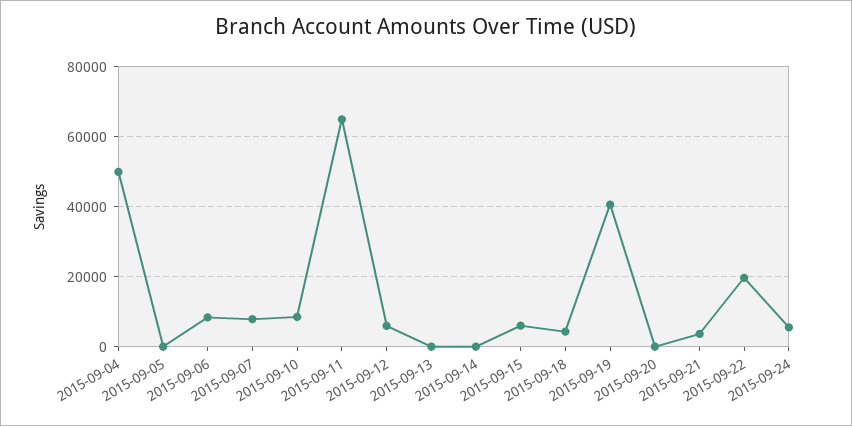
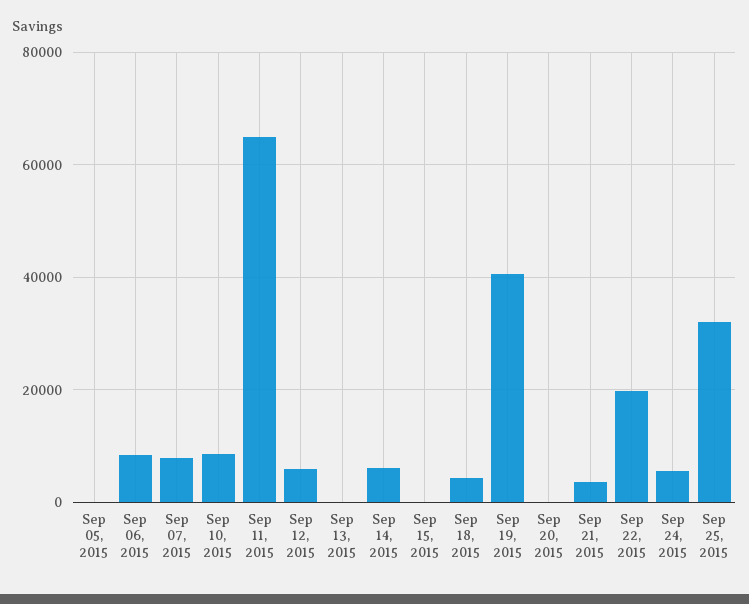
2015-09-04: 50000 -> none
2015-09-14: 0 -> 6000
2015-09-15: 6000 -> 0
Sep 25, 2015: none -> 32000

